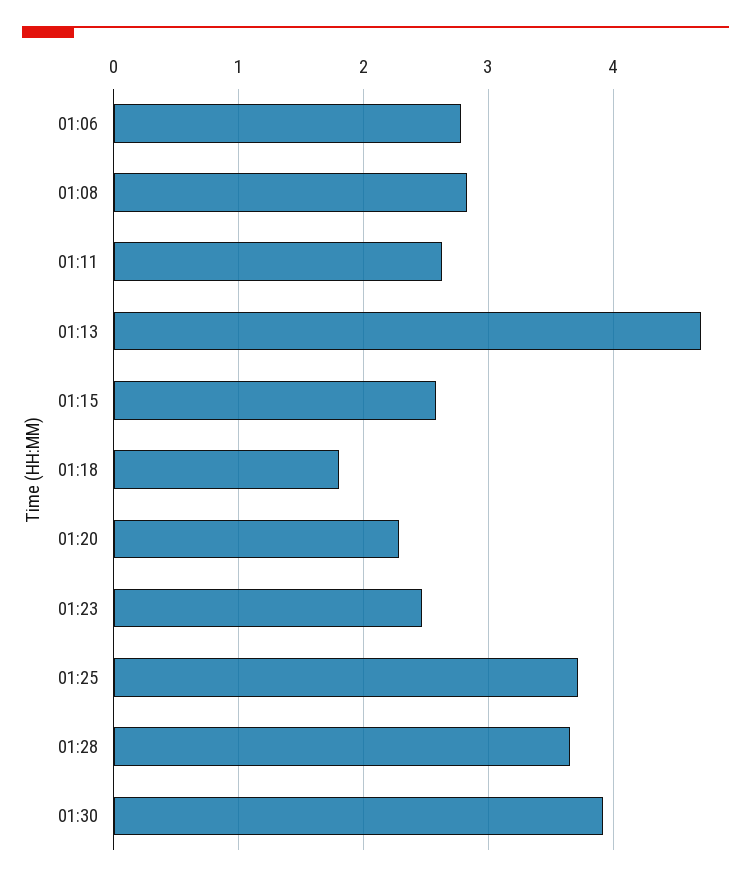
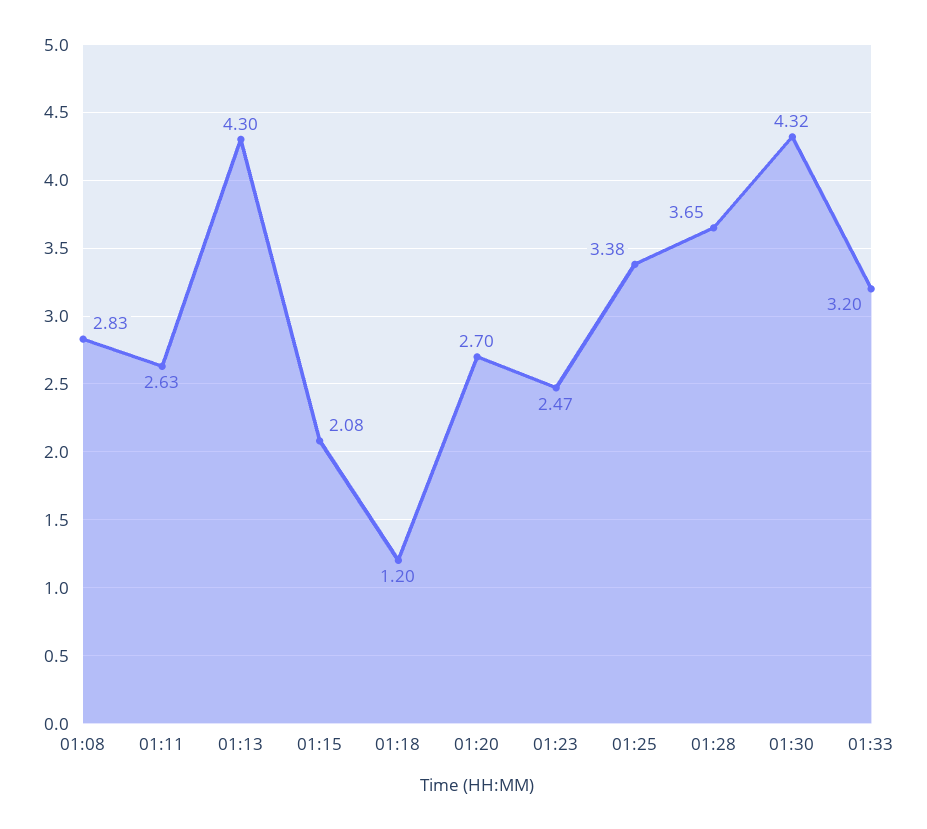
01:06: 2.8 -> none
01:13: 4.7 -> 4.3
01:15: 2.6 -> 2.08
01:18: 1.8 -> 1.2
01:20: 2.3 -> 2.7
01:25: 3.7 -> 3.38
01:30: 3.9 -> 4.32
01:33: none -> 3.2

